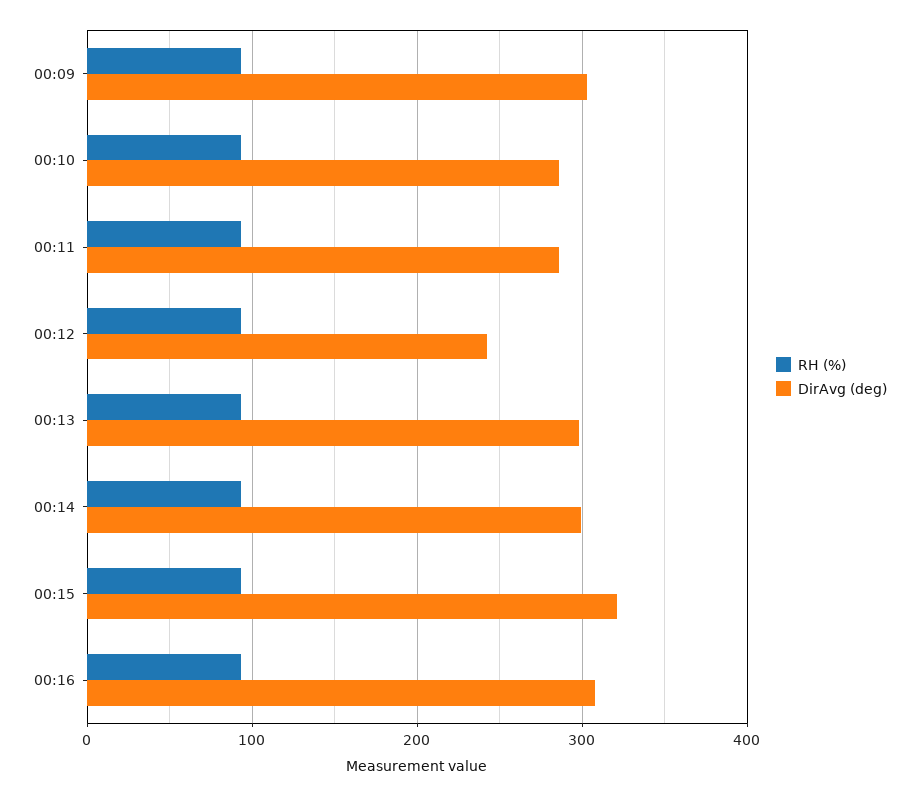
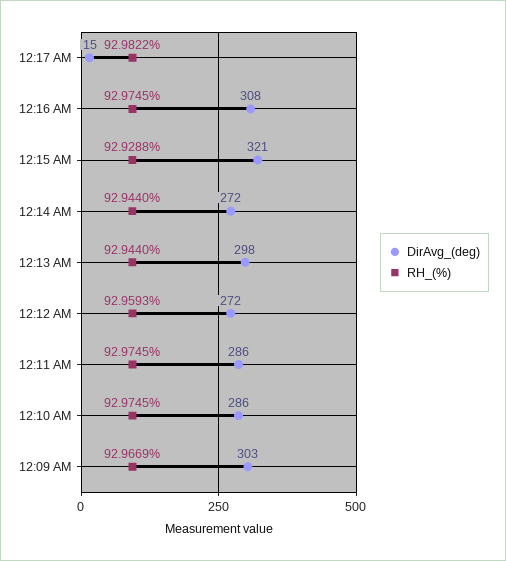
DirAvg (deg), 00:12: 240 -> 272
DirAvg (deg), 00:14: 300 -> 272
DirAvg (deg), 12:17 AM: none -> 15
RH (%), 12:17 AM: none -> 92.9822

